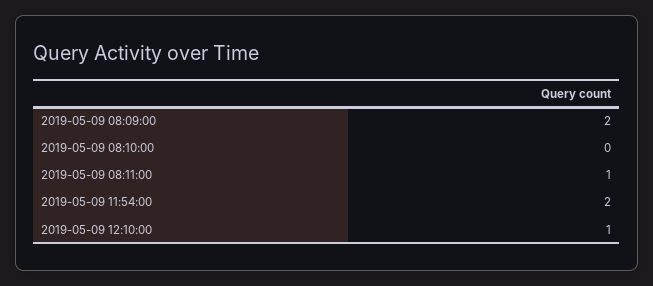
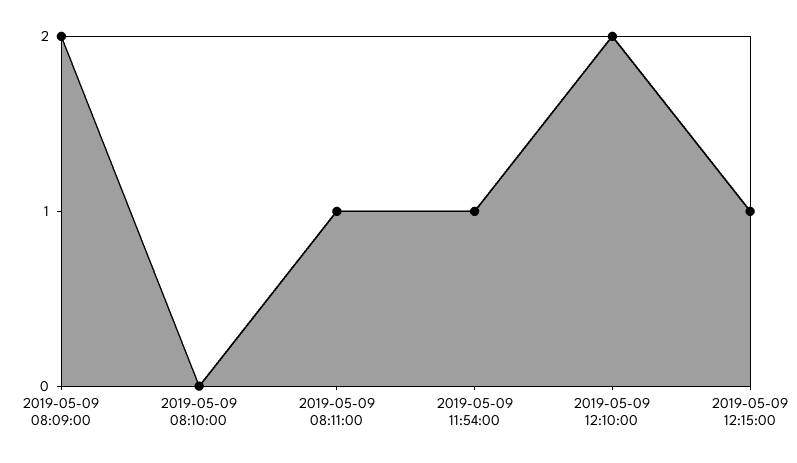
2019-05-09 11:54:00: 2 -> 1
2019-05-09 12:10:00: 1 -> 2
2019-05-09 12:15:00: none -> 1

